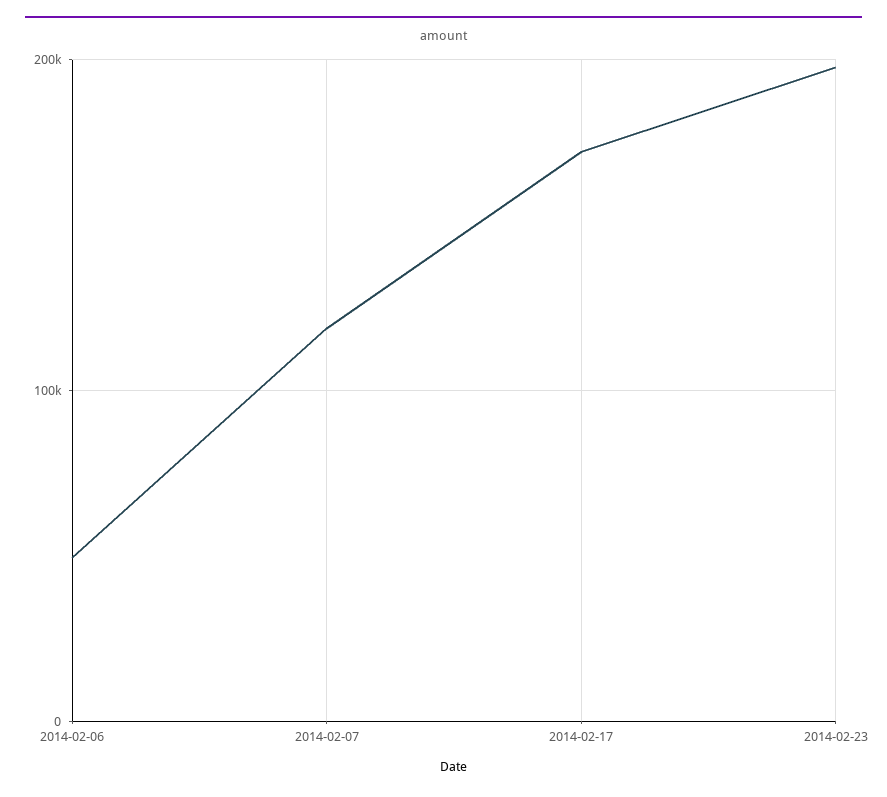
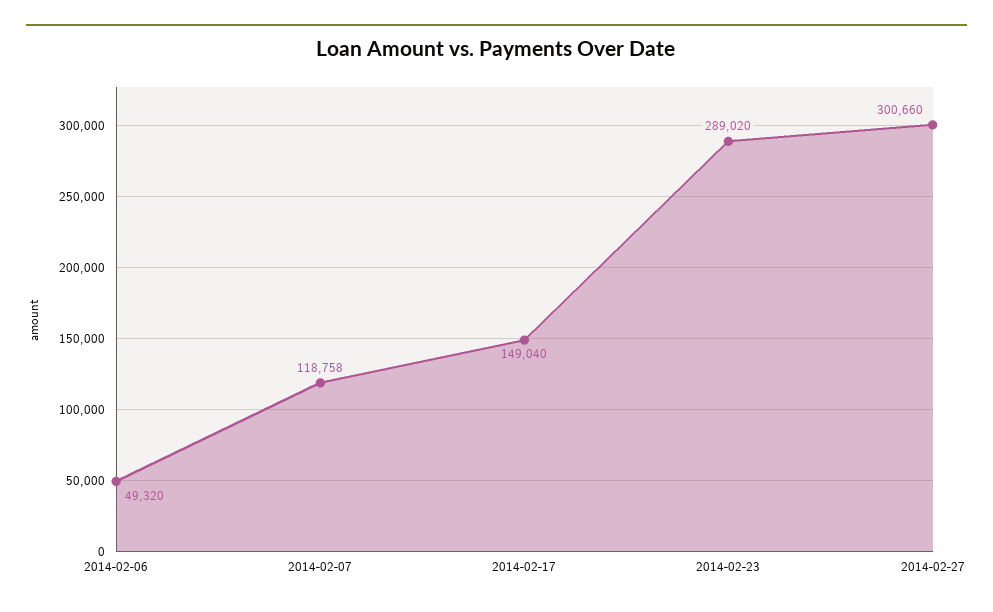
2014-02-17: 170000 -> 149040
2014-02-23: 200000 -> 289020
2014-02-27: none -> 300660

